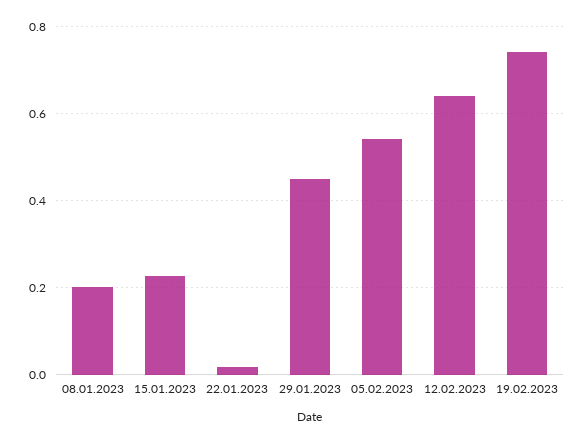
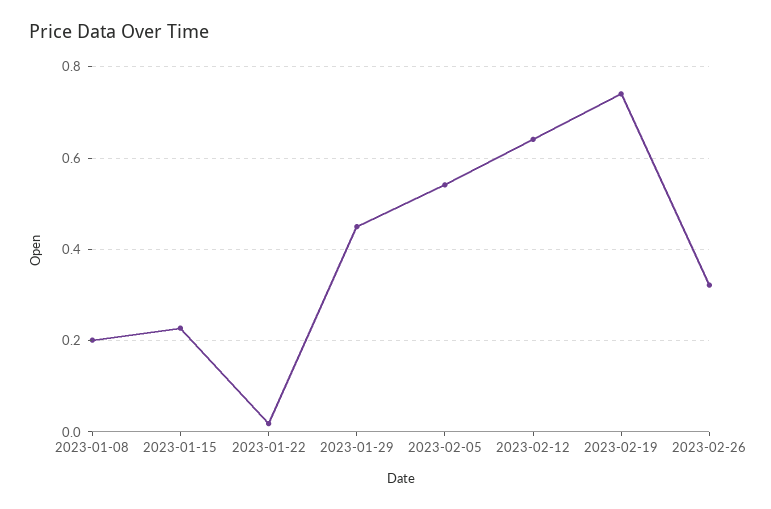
2023-02-26: none -> 0.32

